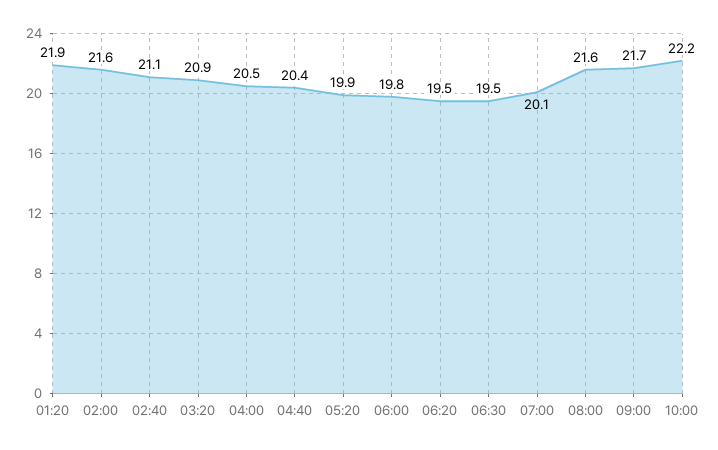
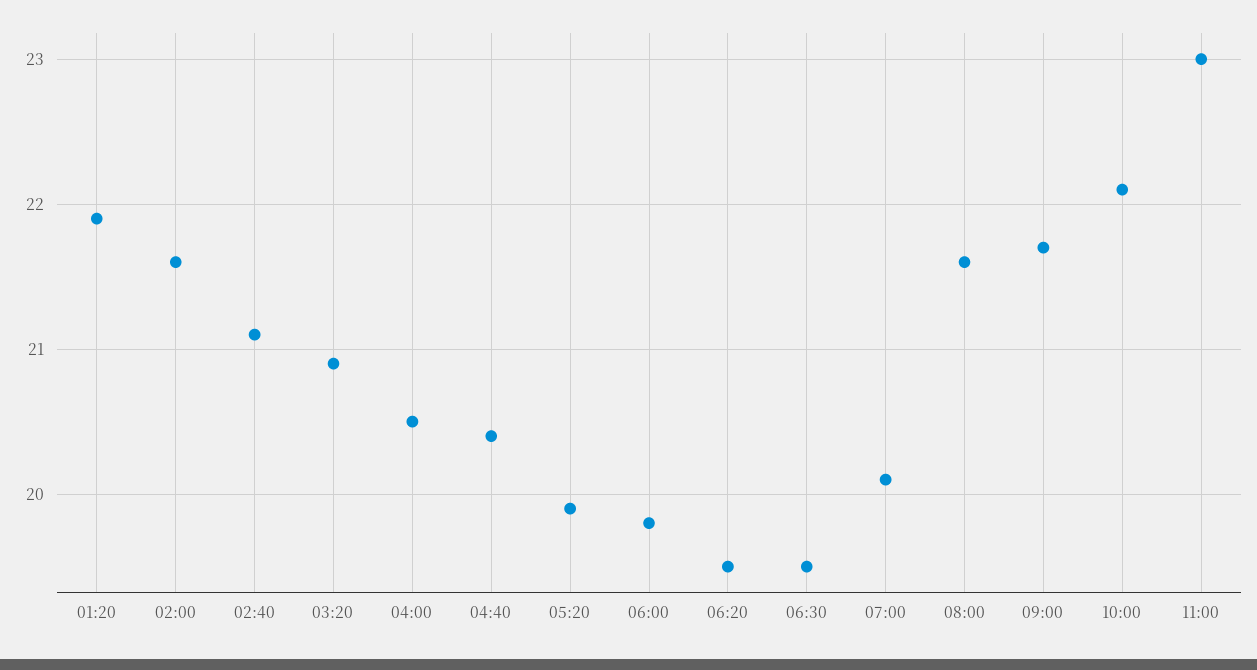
10:00: 22.2 -> 22.1
11:00: none -> 23

